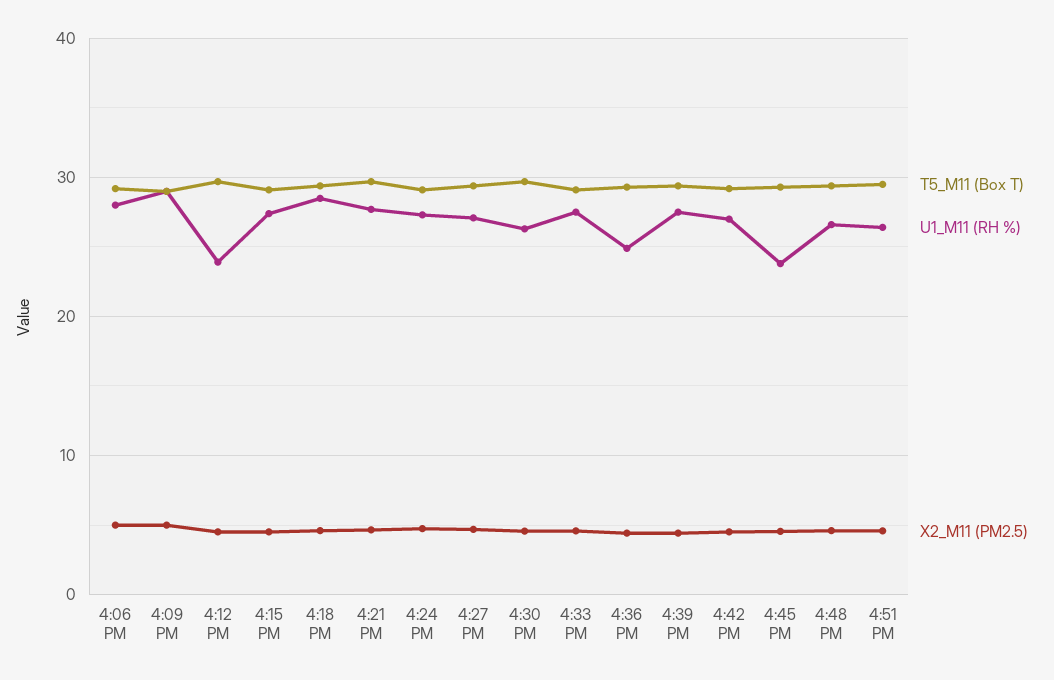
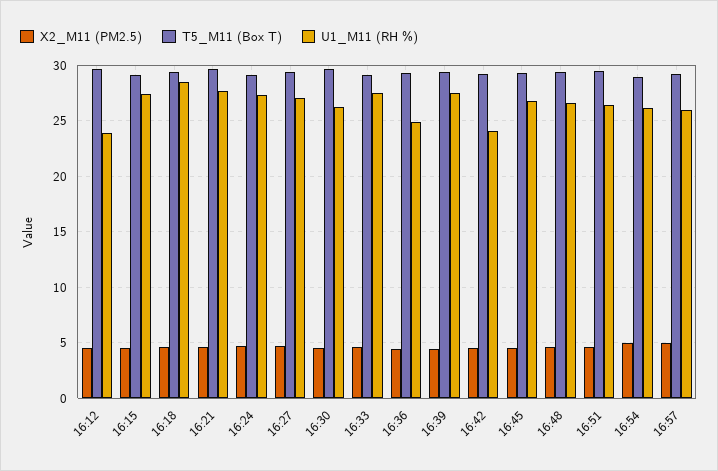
T5_M11 (Box T), 4:06 PM: 29 -> none
U1_M11 (RH %), 4:06 PM: 28 -> none
X2_M11 (PM2.5), 4:06 PM: 5 -> none
T5_M11 (Box T), 4:09 PM: 29 -> none
U1_M11 (RH %), 4:09 PM: 29 -> none
X2_M11 (PM2.5), 4:09 PM: 5 -> none
U1_M11 (RH %), 4:42 PM: 27 -> 24
U1_M11 (RH %), 4:45 PM: 24 -> 27
X2_M11 (PM2.5), 16:54: none -> 5
T5_M11 (Box T), 16:54: none -> 29
U1_M11 (RH %), 16:54: none -> 26
X2_M11 (PM2.5), 16:57: none -> 5
T5_M11 (Box T), 16:57: none -> 29
U1_M11 (RH %), 16:57: none -> 26

